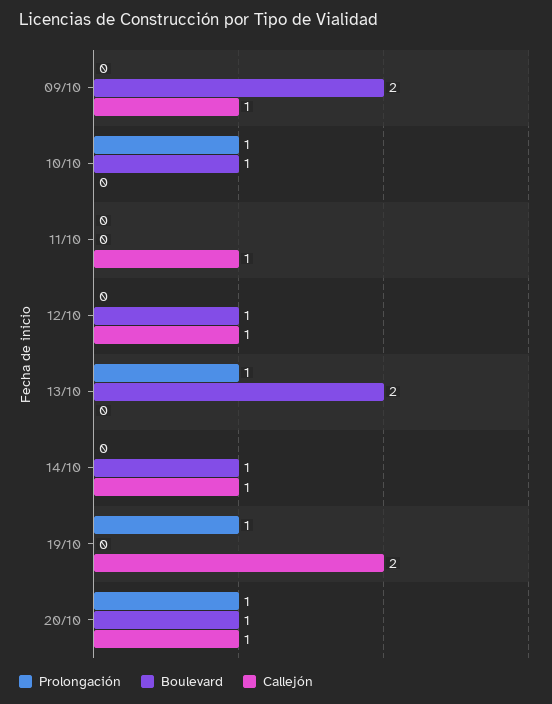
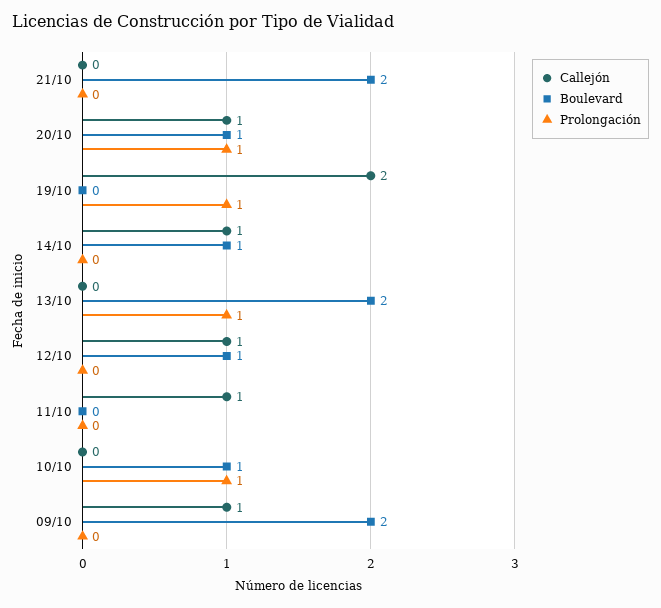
Callejón, 21/10: none -> 0
Boulevard, 21/10: none -> 2
Prolongación, 21/10: none -> 0

